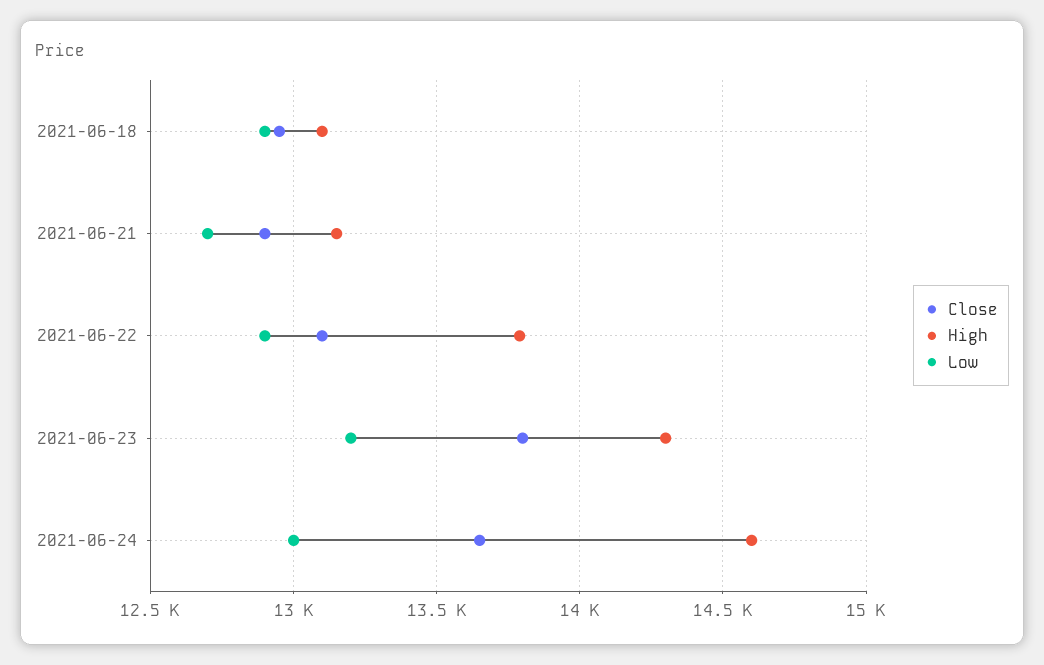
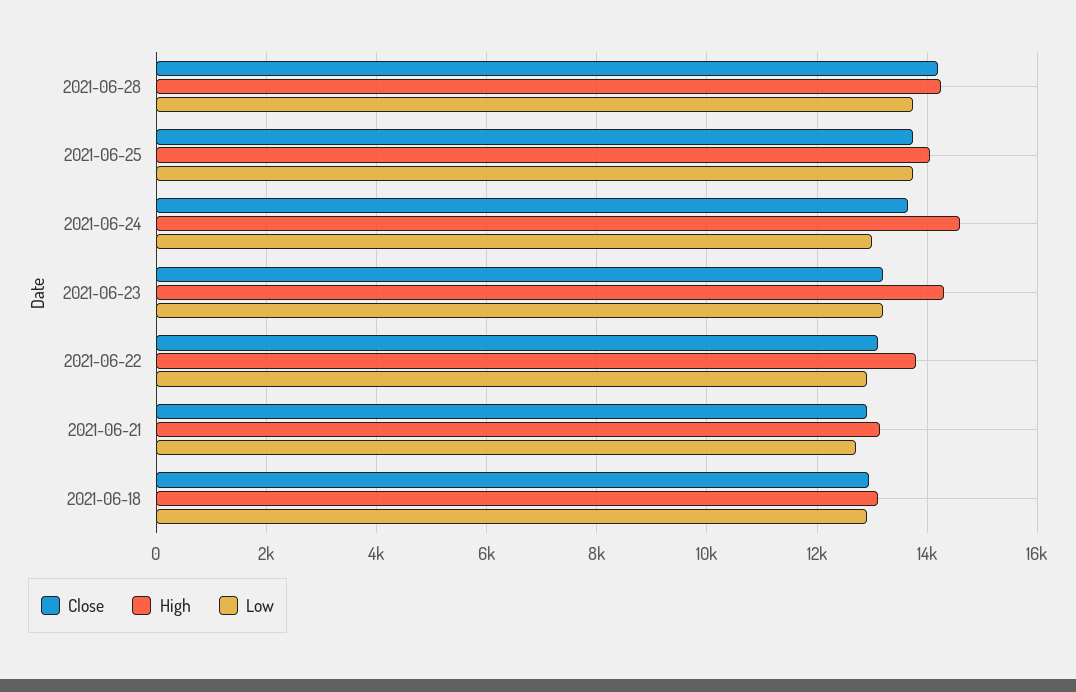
Close, 2021-06-23: 13800 -> 13200
Close, 2021-06-28: none -> 14200
High, 2021-06-28: none -> 14200
Low, 2021-06-28: none -> 13800
Close, 2021-06-25: none -> 13800
High, 2021-06-25: none -> 14000
Low, 2021-06-25: none -> 13800

